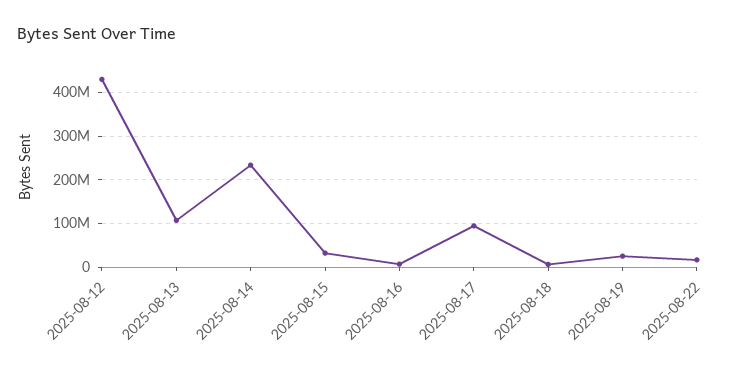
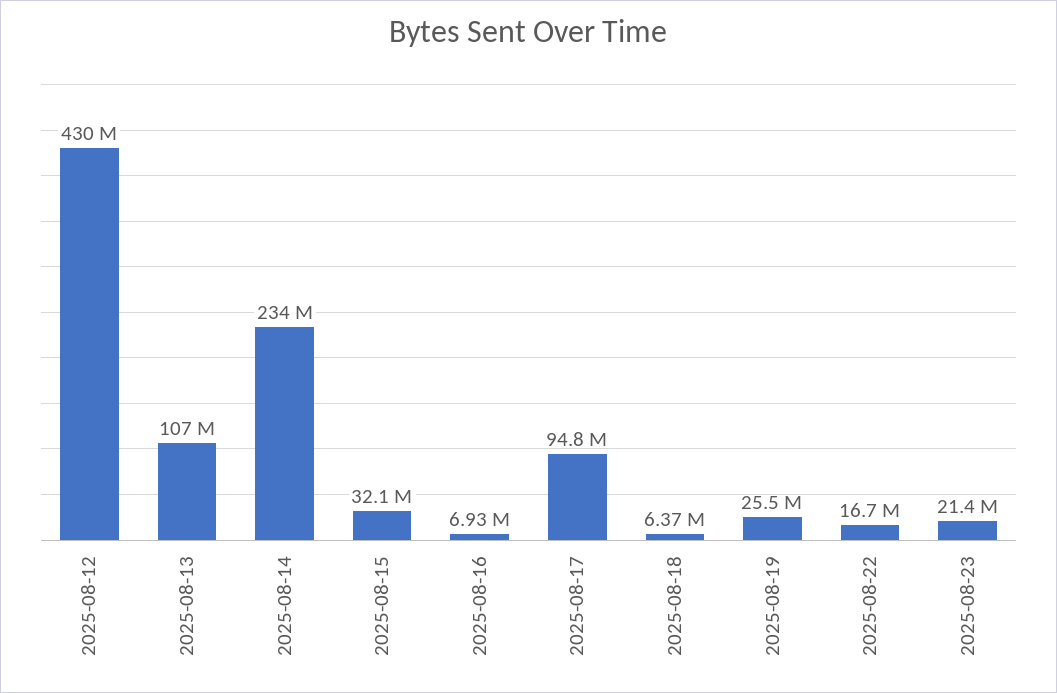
2025-08-23: none -> 21400000

